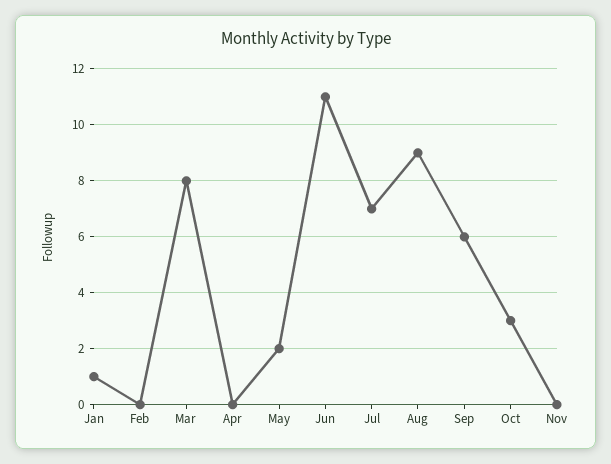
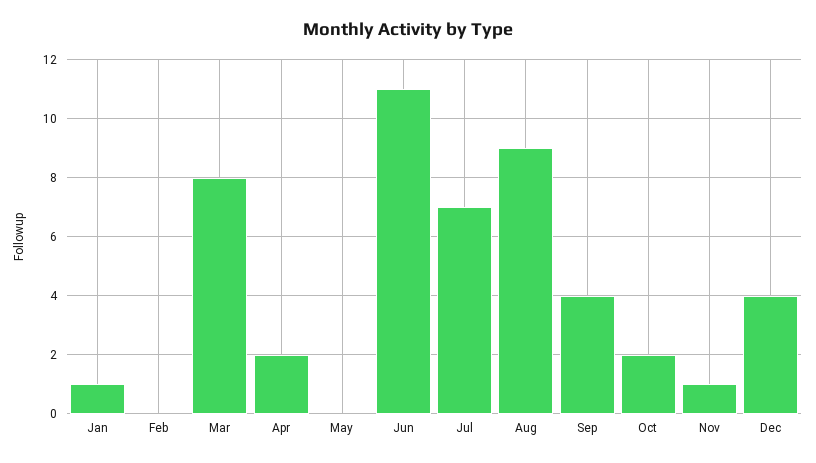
Apr: 0 -> 2
May: 2 -> 0
Sep: 6 -> 4
Oct: 3 -> 2
Nov: 0 -> 1
Dec: none -> 4

